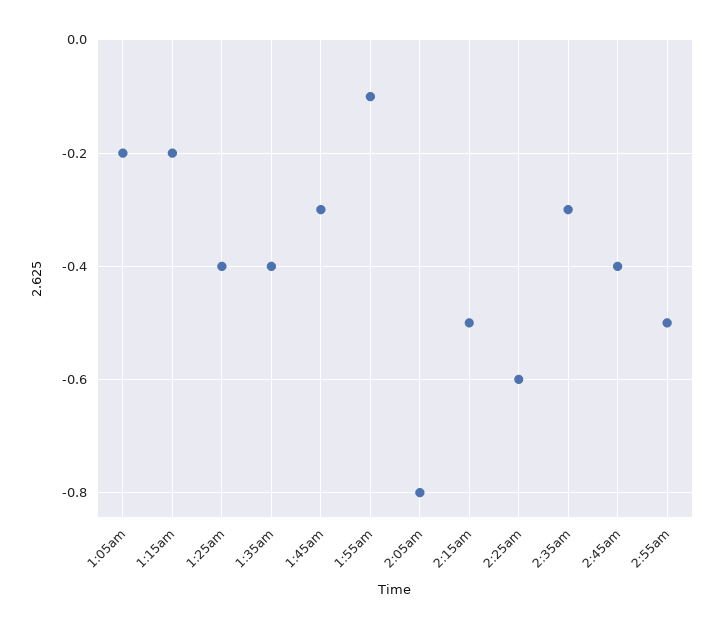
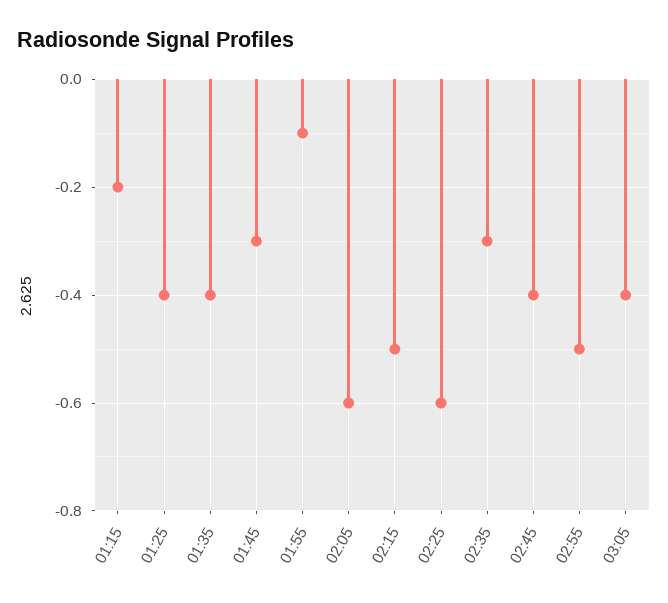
1:05am: -0.2 -> none
2:05am: -0.8 -> -0.6
03:05: none -> -0.4

